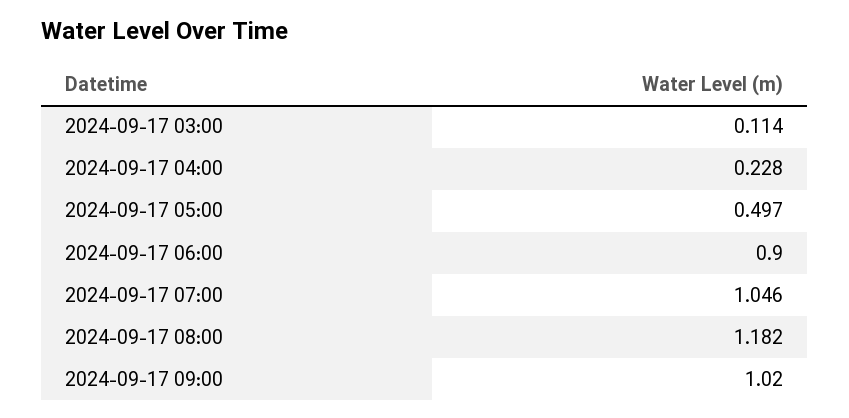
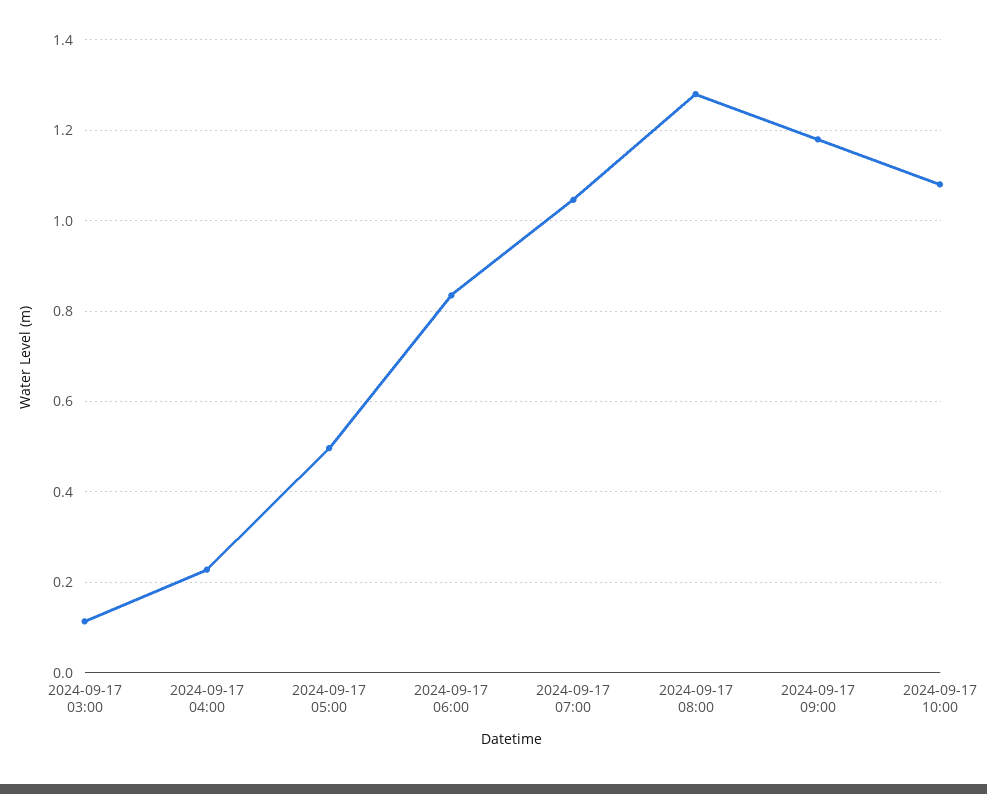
2024-09-17 06:00: 0.9 -> 0.84
2024-09-17 08:00: 1.182 -> 1.28
2024-09-17 09:00: 1.02 -> 1.18
2024-09-17 10:00: none -> 1.08

